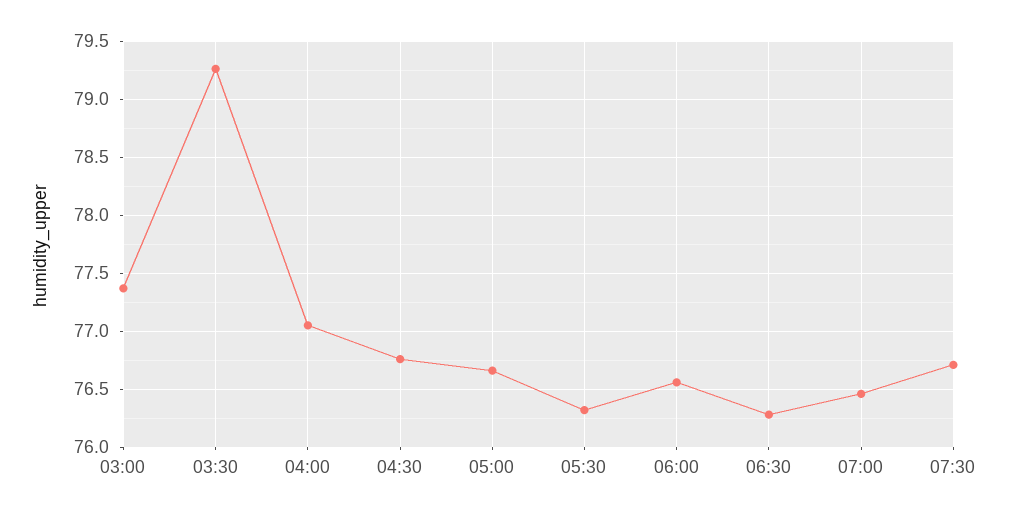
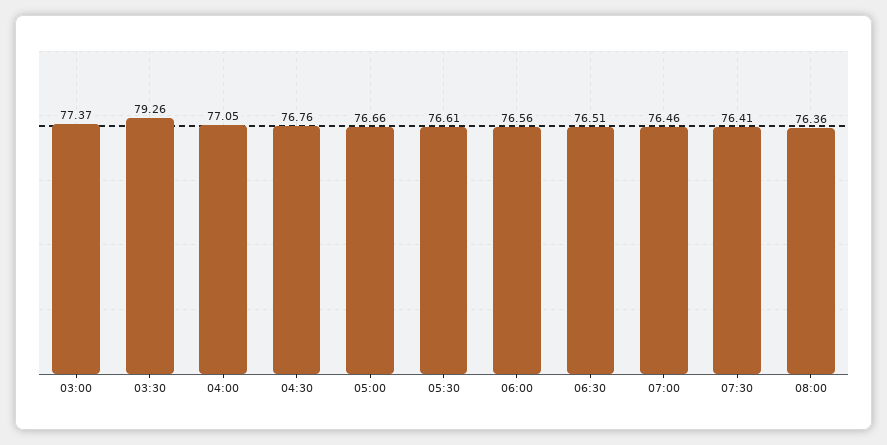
05:30: 76.3 -> 76.61
06:30: 76.3 -> 76.51
07:30: 76.7 -> 76.41
08:00: none -> 76.36

